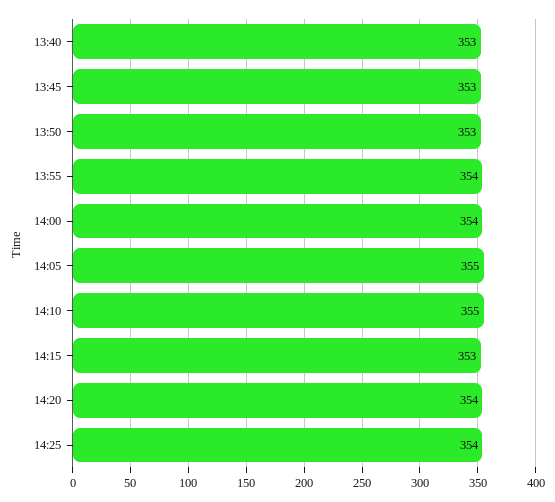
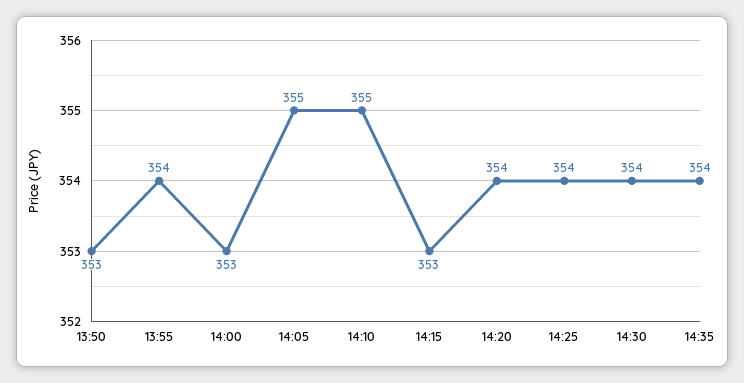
13:40: 353 -> none
13:45: 353 -> none
14:00: 354 -> 353
14:30: none -> 354
14:35: none -> 354

